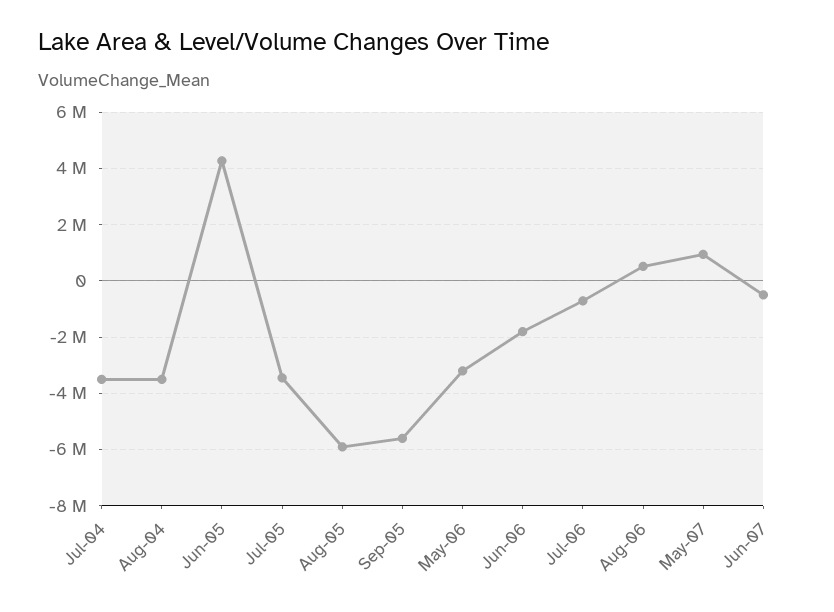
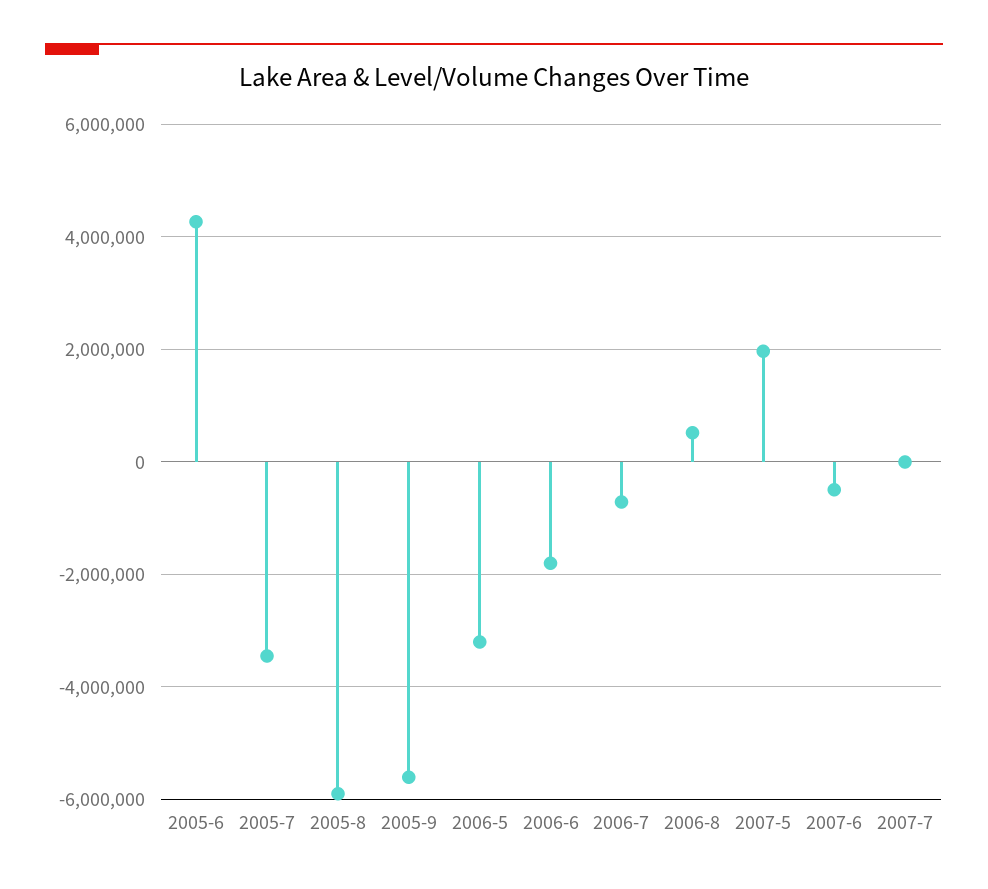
Jul-04: -3500000 -> none
Aug-04: -3500000 -> none
May-07: 1000000 -> 2000000
2007-7: none -> 0

